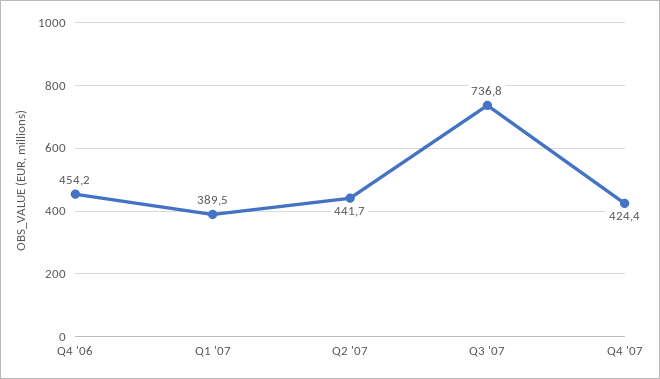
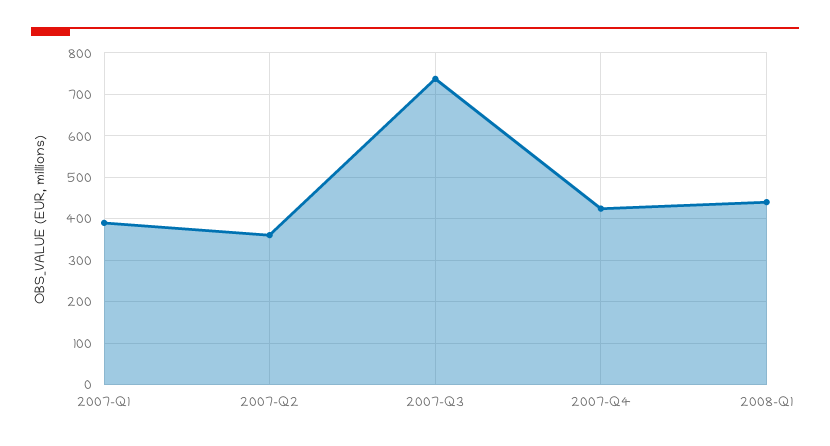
Q4 '06: 454.2 -> none
Q2 '07: 441.7 -> 360
2008-Q1: none -> 440

